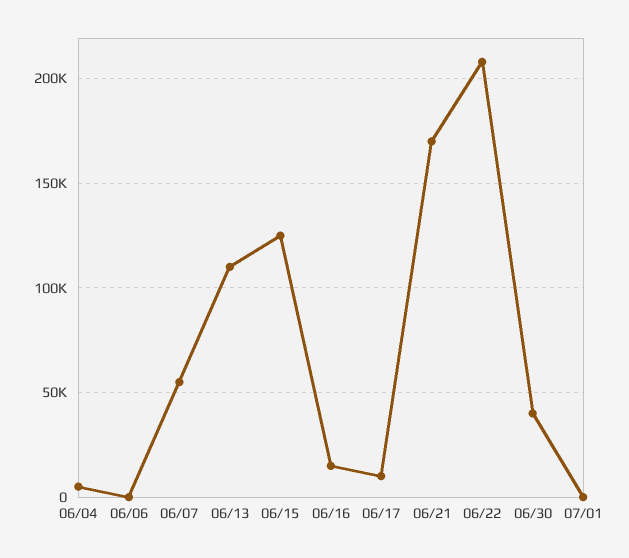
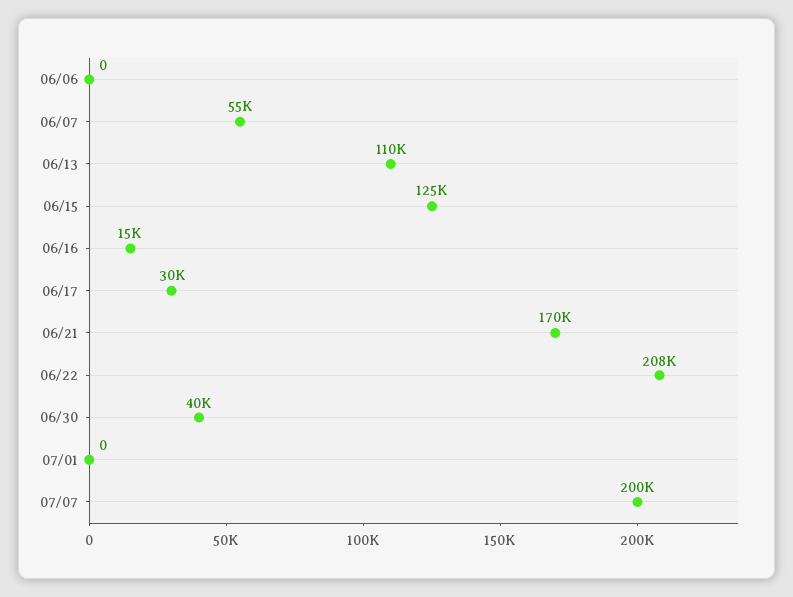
06/04: 5000 -> none
06/17: 10000 -> 30000
07/07: none -> 200000

